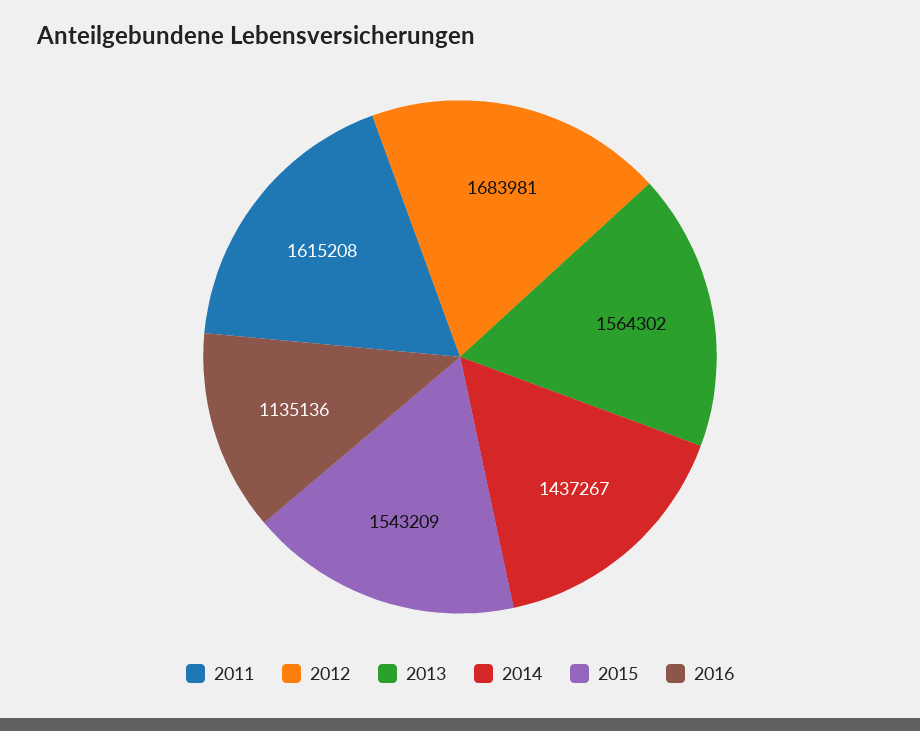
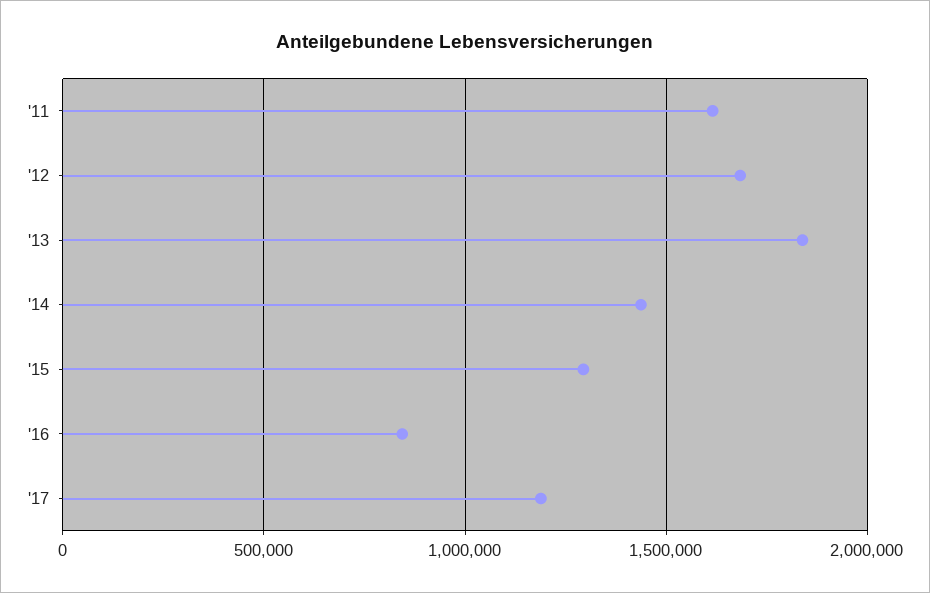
2013: 1564302 -> 1850000
2015: 1543209 -> 1300000
2016: 1135136 -> 850000
'17: none -> 1200000

